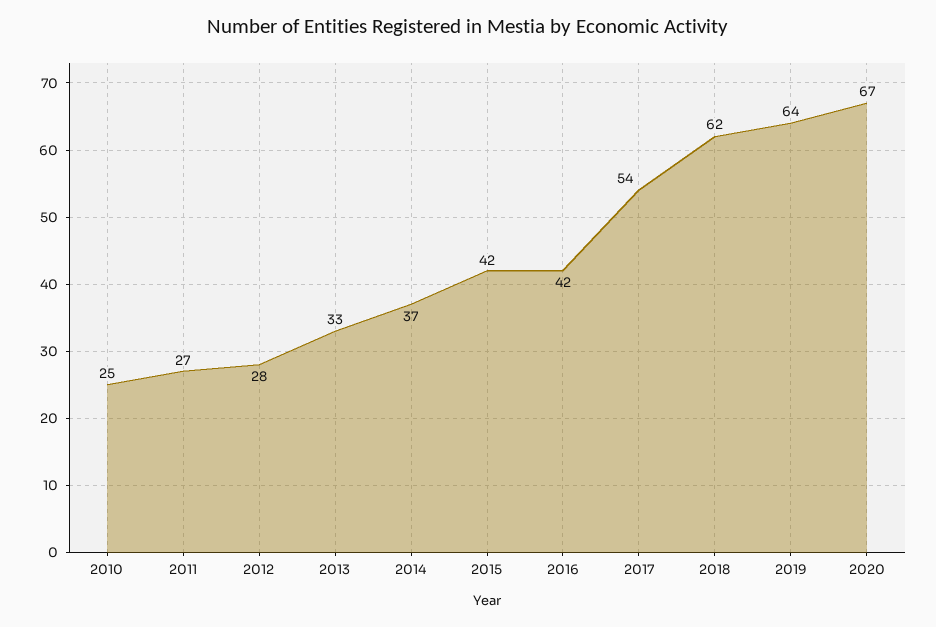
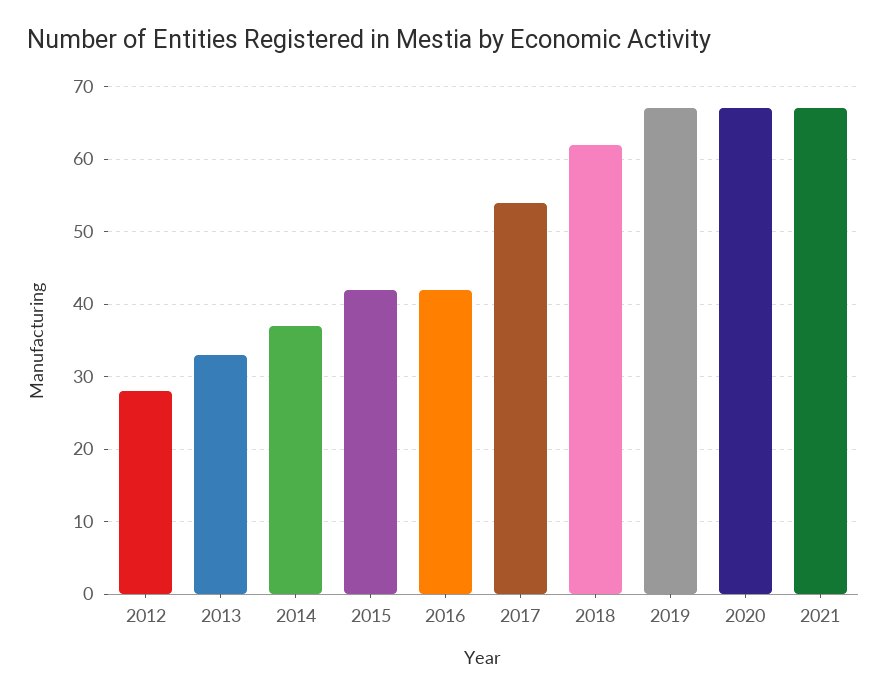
2010: 25 -> none
2011: 27 -> none
2019: 64 -> 67
2021: none -> 67

